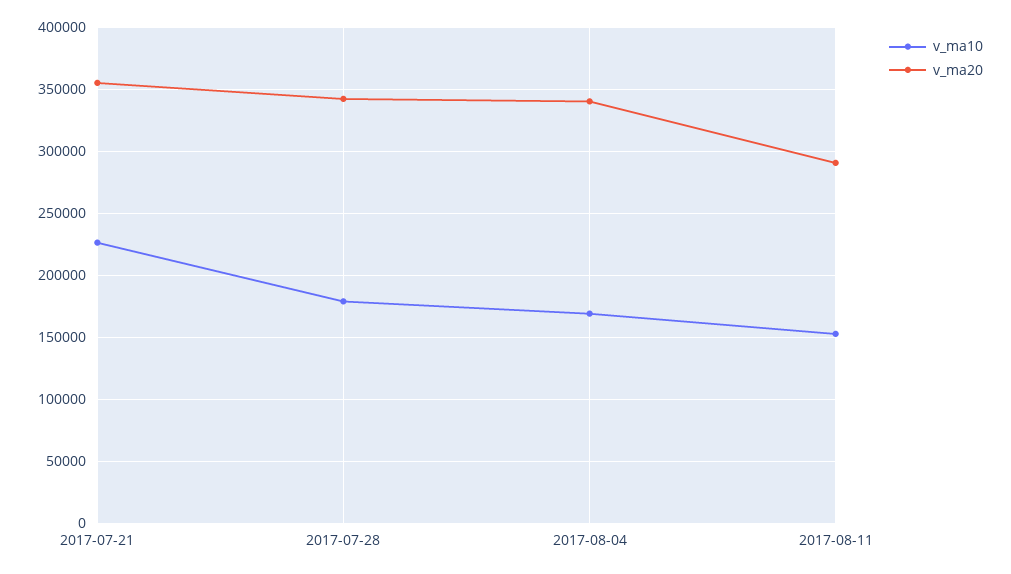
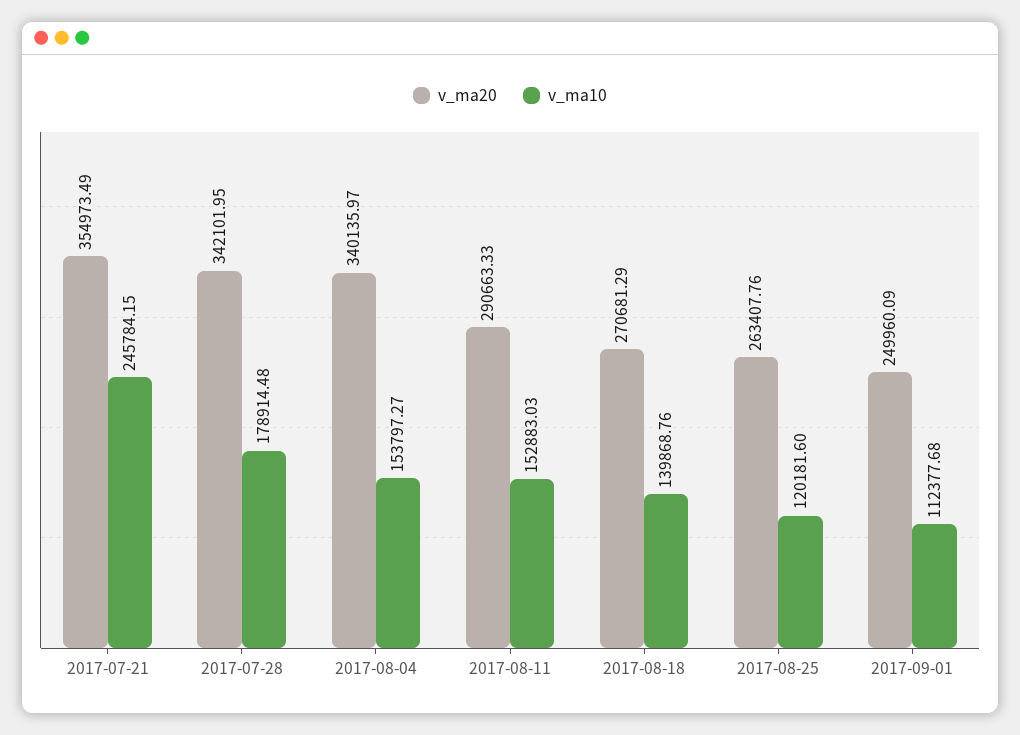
v_ma10, 2017-07-21: 225000 -> 245784.15
v_ma10, 2017-08-04: 170000 -> 153797.27
v_ma20, 2017-08-18: none -> 270681.29
v_ma10, 2017-08-18: none -> 139868.76
v_ma20, 2017-08-25: none -> 263407.76
v_ma10, 2017-08-25: none -> 120181.6
v_ma20, 2017-09-01: none -> 249960.09
v_ma10, 2017-09-01: none -> 112377.68

